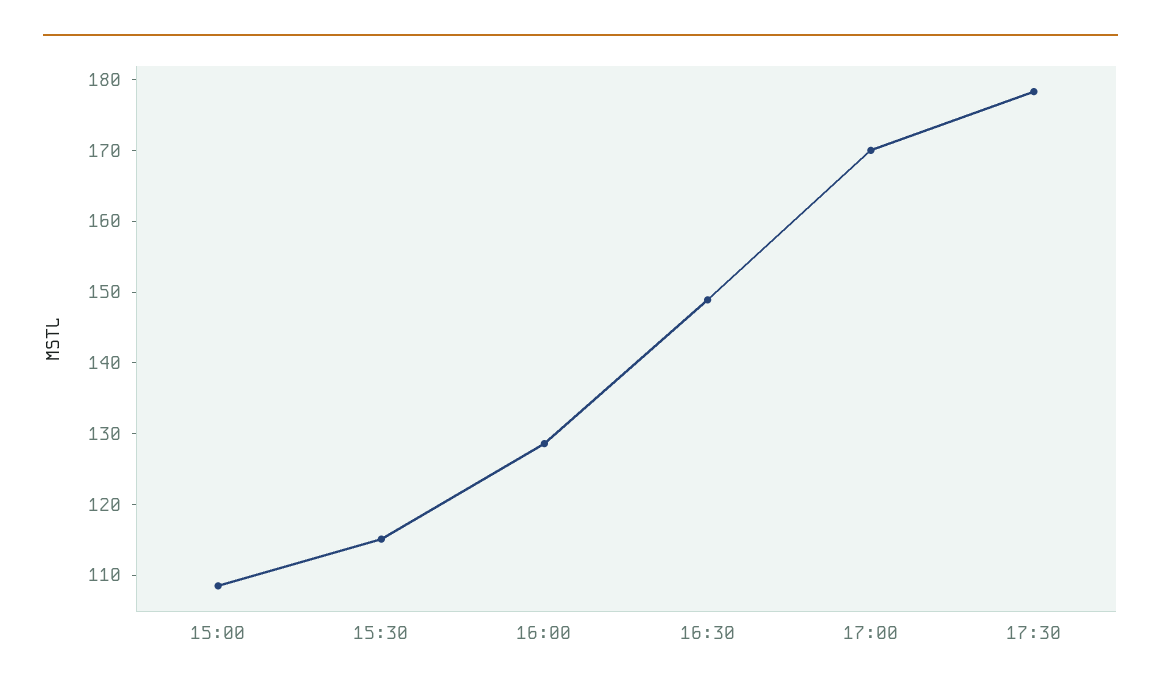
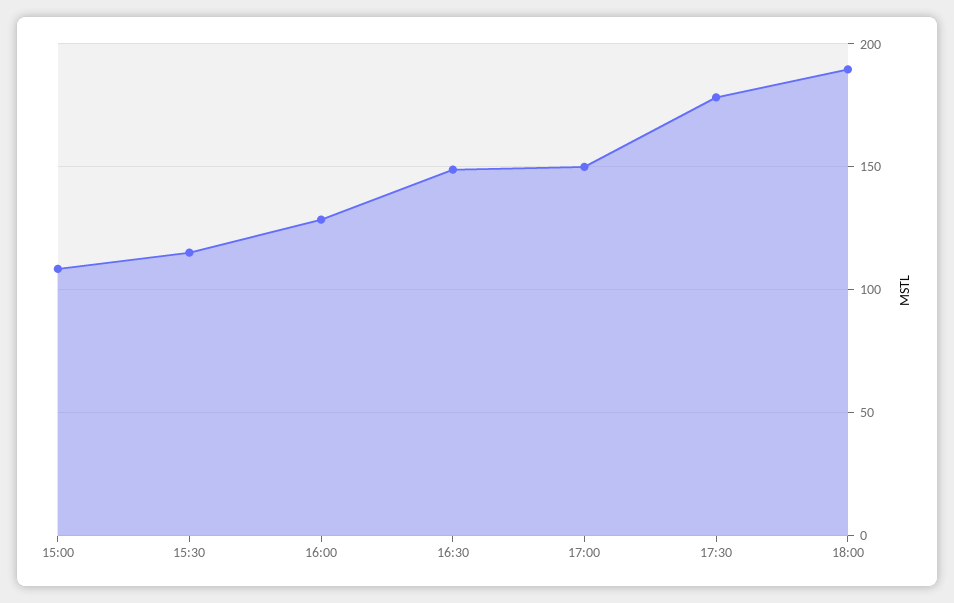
17:00: 170 -> 150
18:00: none -> 190

